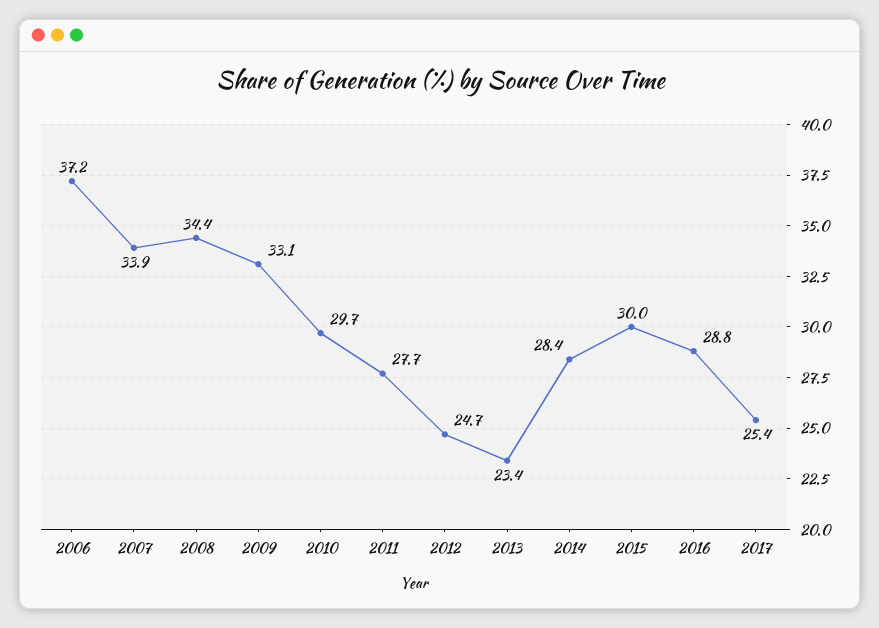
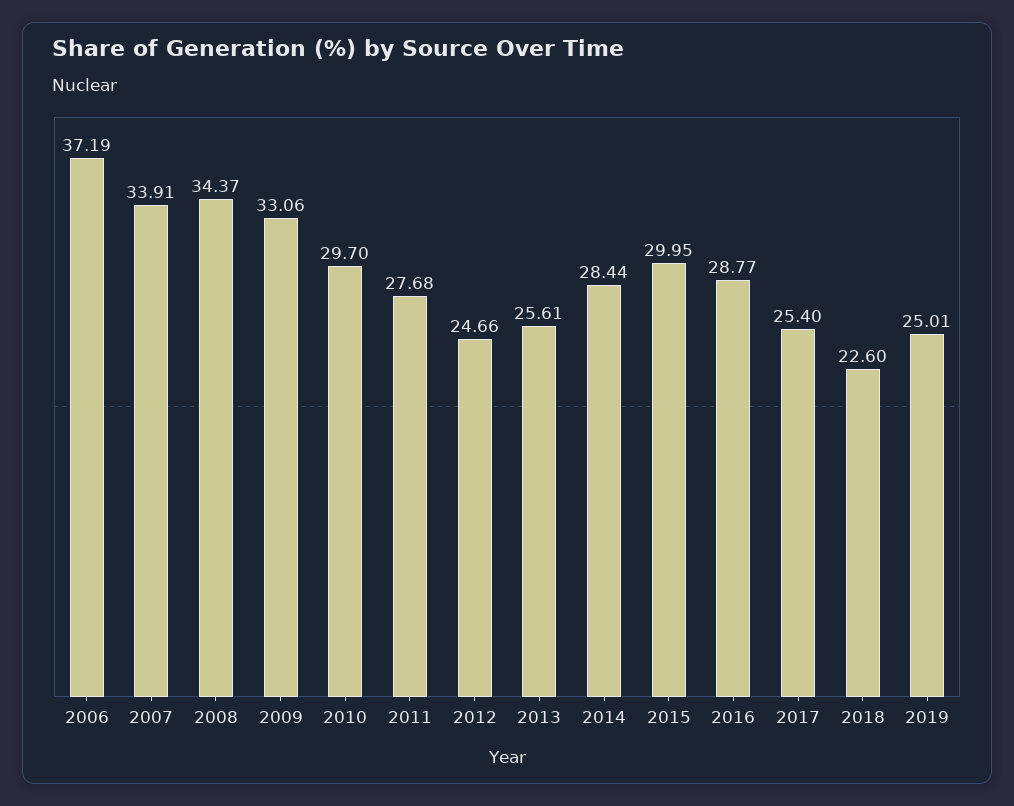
2013: 23.4 -> 25.61
2018: none -> 22.6
2019: none -> 25.01

